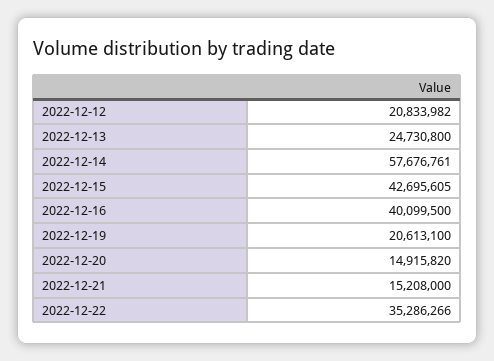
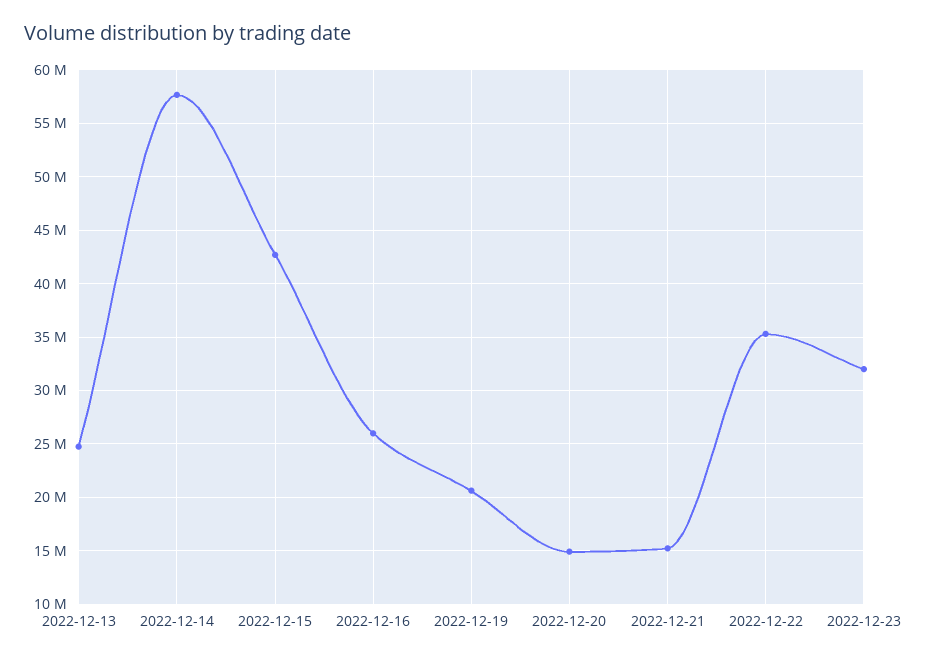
2022-12-12: 20833982 -> none
2022-12-16: 40099500 -> 26000000
2022-12-23: none -> 32000000

